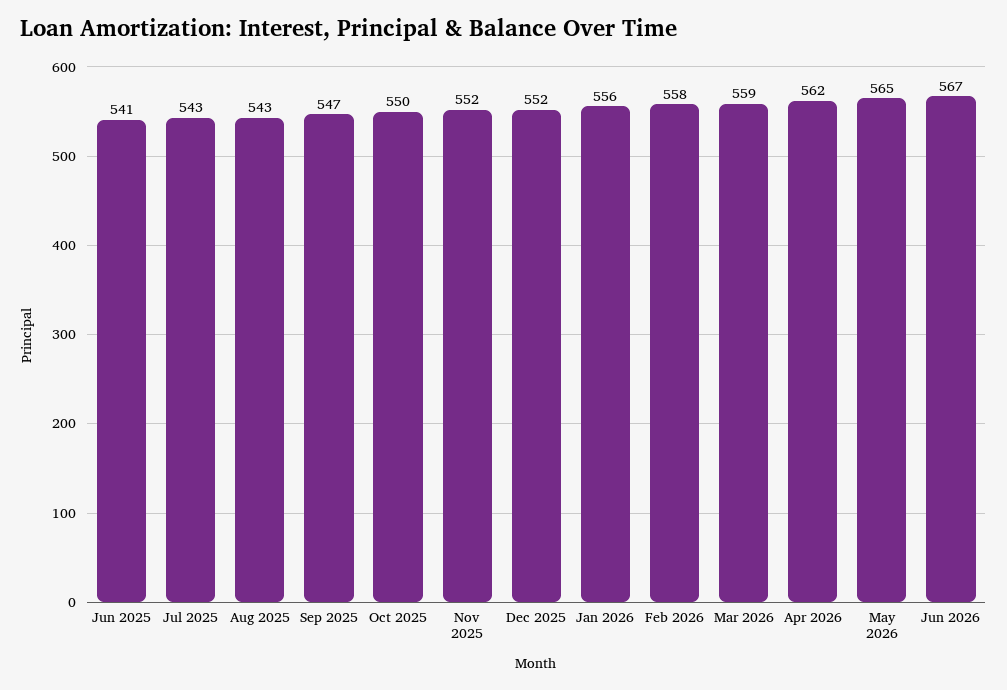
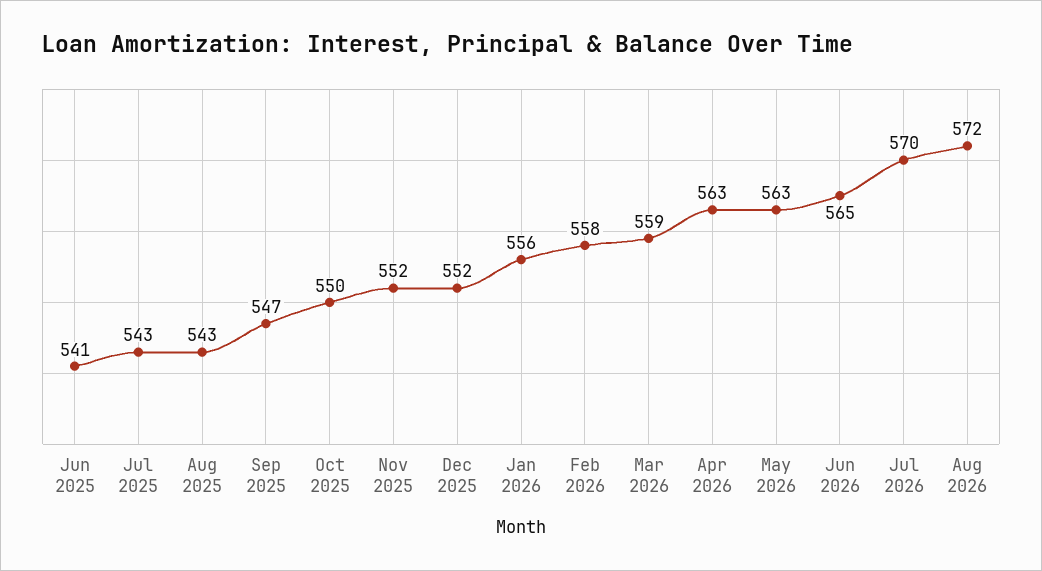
Apr 2026: 562 -> 563
May 2026: 565 -> 563
Jun 2026: 567 -> 565
Jul 2026: none -> 570
Aug 2026: none -> 572

